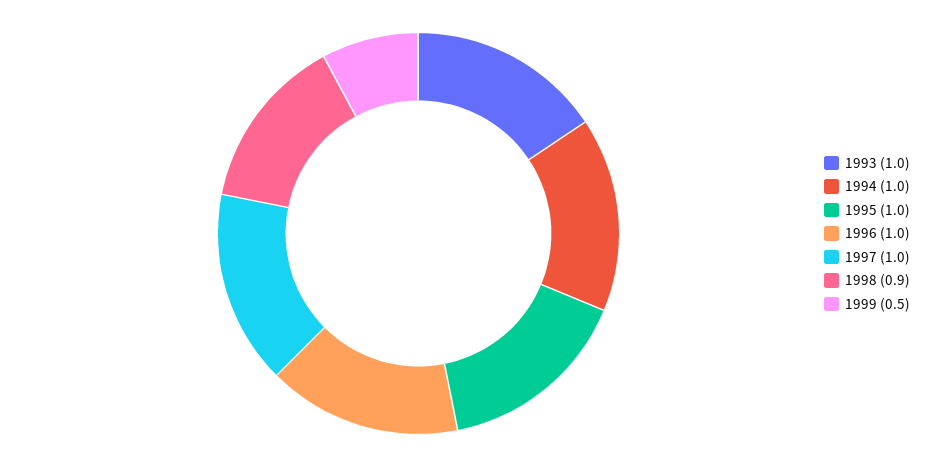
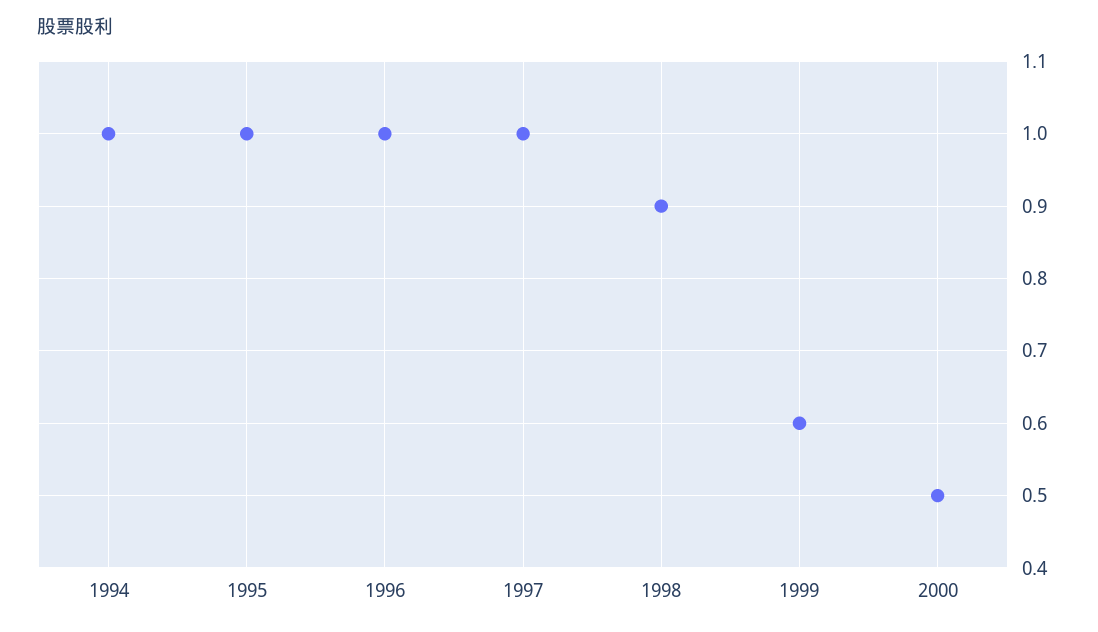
1993: 1 -> none
1999: 0.5 -> 0.6
2000: none -> 0.5

